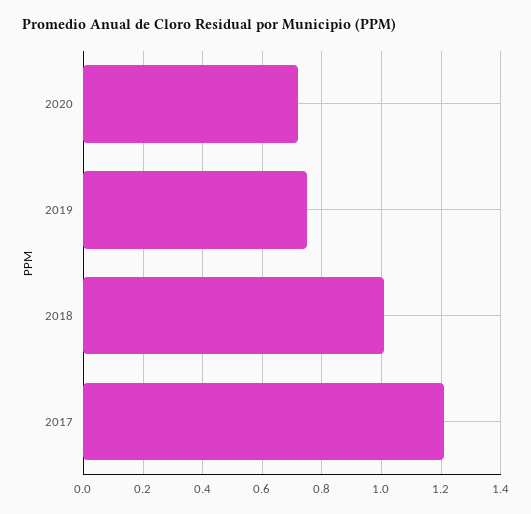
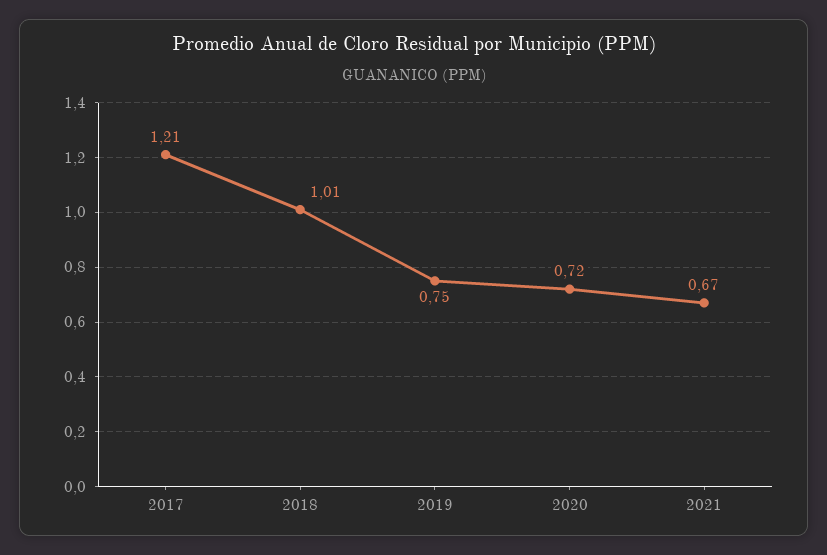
2021: none -> 0.67

